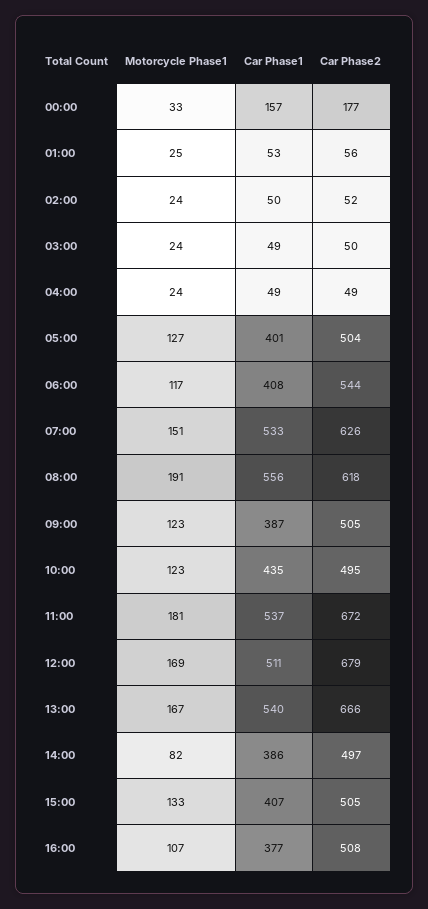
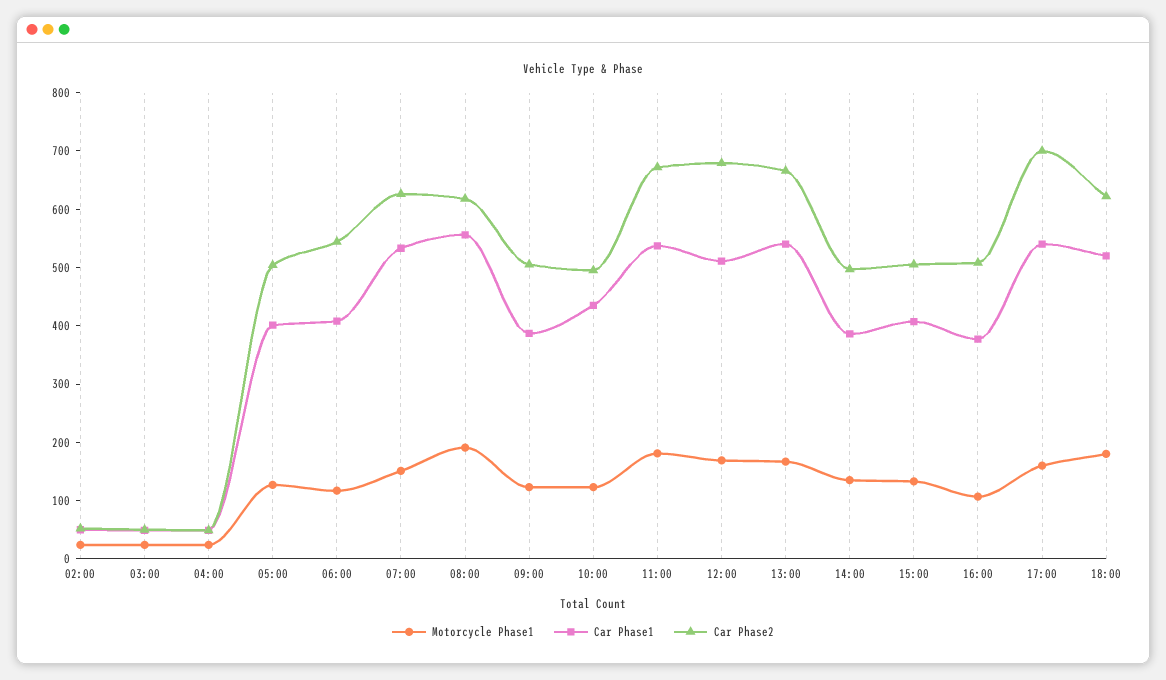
Motorcycle Phase1, 00:00: 33 -> none
Car Phase1, 00:00: 157 -> none
Car Phase2, 00:00: 177 -> none
Motorcycle Phase1, 01:00: 25 -> none
Car Phase1, 01:00: 53 -> none
Car Phase2, 01:00: 56 -> none
Motorcycle Phase1, 14:00: 82 -> 140
Motorcycle Phase1, 17:00: none -> 160
Car Phase1, 17:00: none -> 540
Car Phase2, 17:00: none -> 700
Motorcycle Phase1, 18:00: none -> 180
Car Phase1, 18:00: none -> 520
Car Phase2, 18:00: none -> 620

